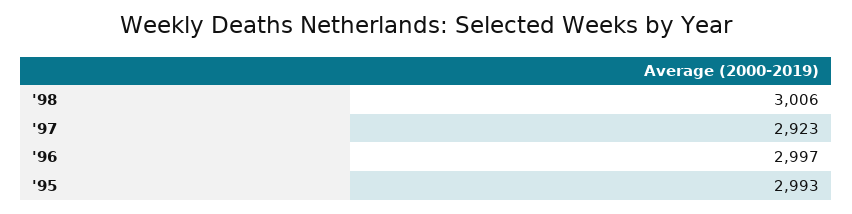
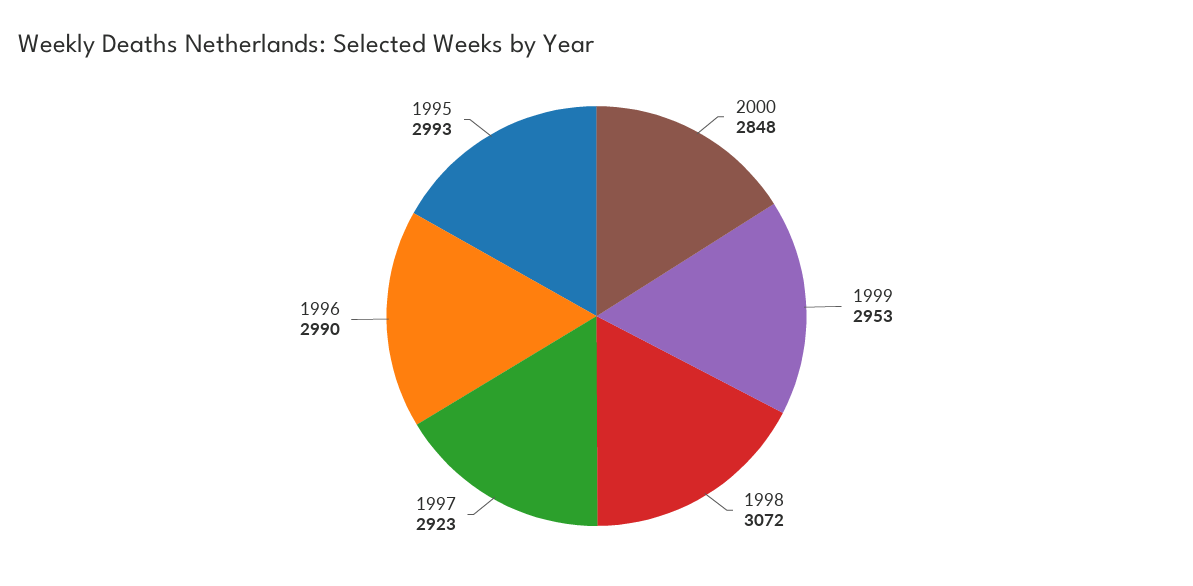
'98: 3006 -> 3072
'96: 2997 -> 2990
2000: none -> 2848
1999: none -> 2953

